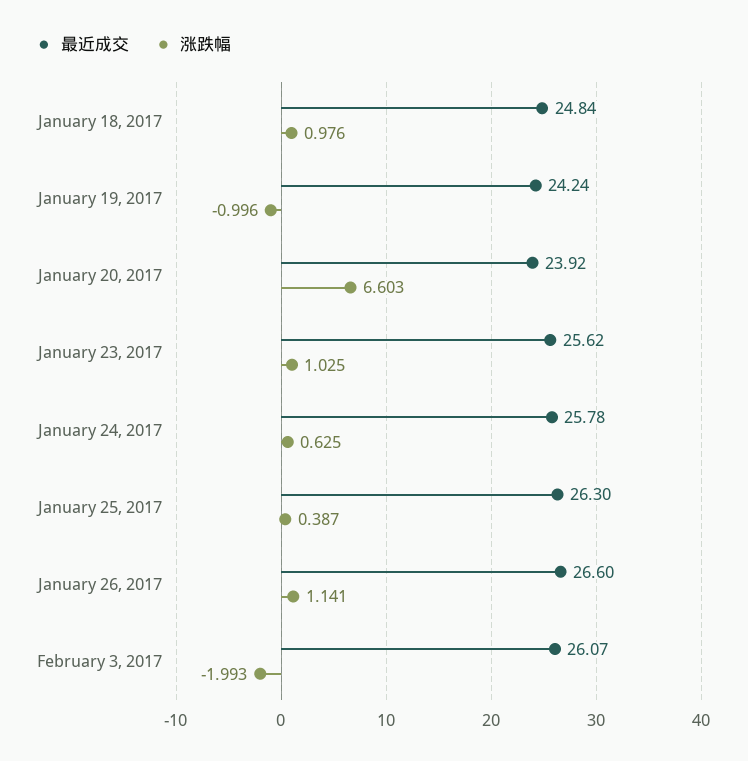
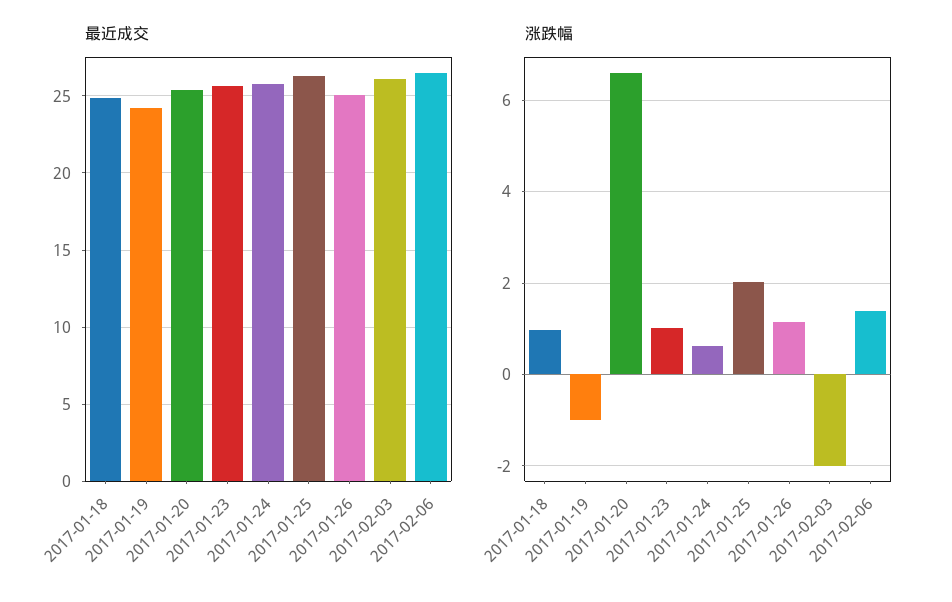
最近成交, January 20, 2017: 23.92 -> 25.5
涨跌幅, January 25, 2017: 0.387 -> 2
最近成交, January 26, 2017: 26.6 -> 25
最近成交, 2017-02-06: none -> 26.5
涨跌幅, 2017-02-06: none -> 1.4

